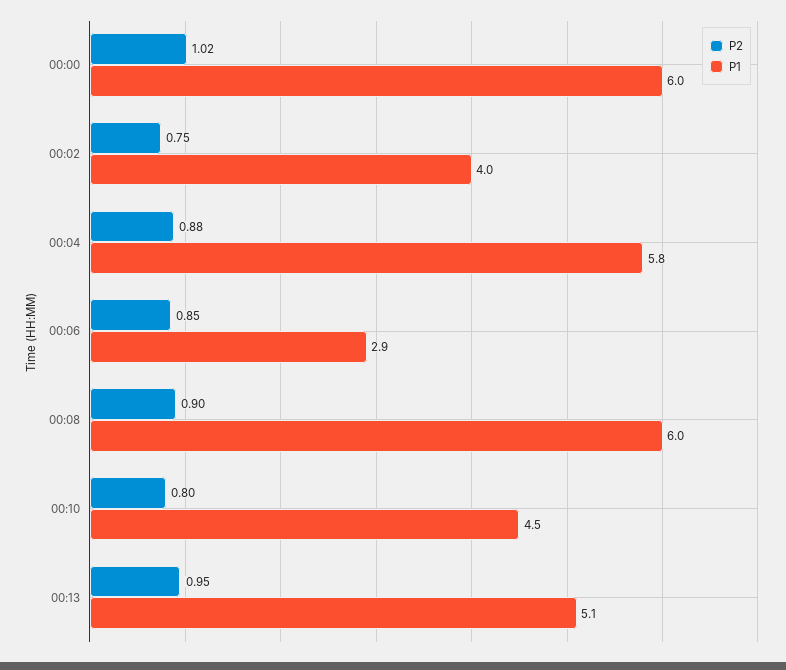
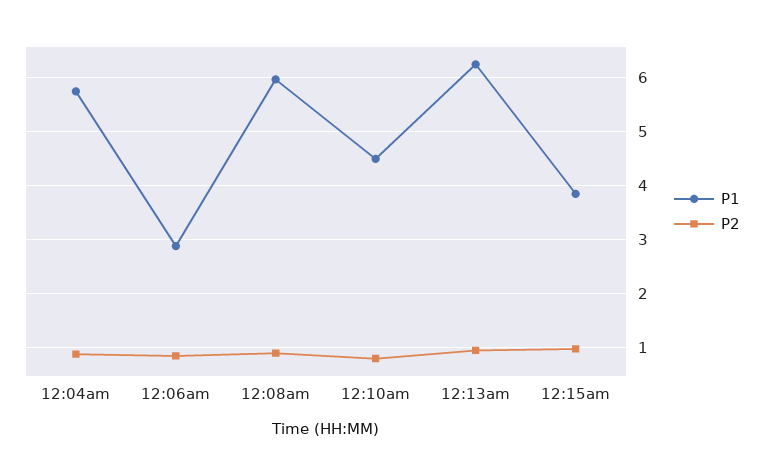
P2, 00:00: 1.02 -> none
P1, 00:00: 6 -> none
P2, 00:02: 0.75 -> none
P1, 00:02: 4 -> none
P1, 00:13: 5.1 -> 6.2
P1, 12:15am: none -> 3.8
P2, 12:15am: none -> 1

